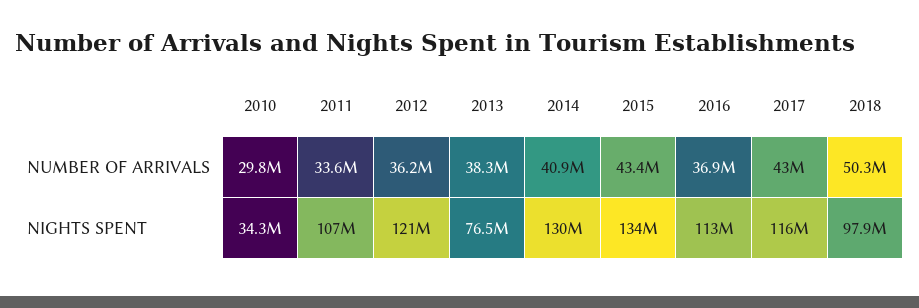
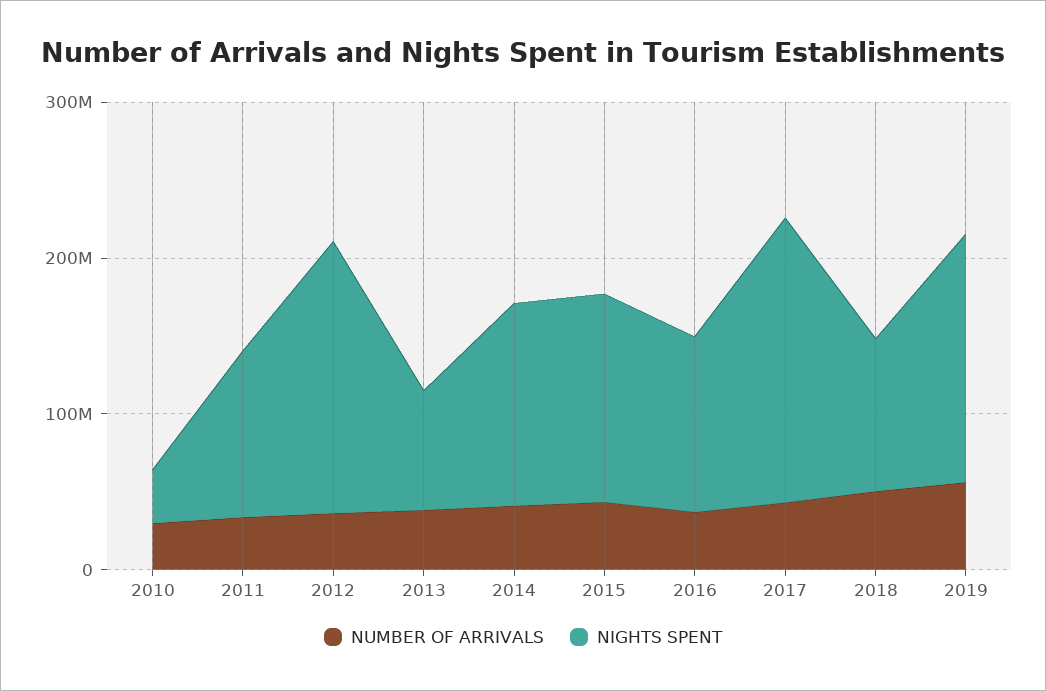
NIGHTS SPENT, 2012: 121000000 -> 180000000
NIGHTS SPENT, 2017: 116000000 -> 180000000
NUMBER OF ARRIVALS, 2019: none -> 60000000
NIGHTS SPENT, 2019: none -> 160000000

